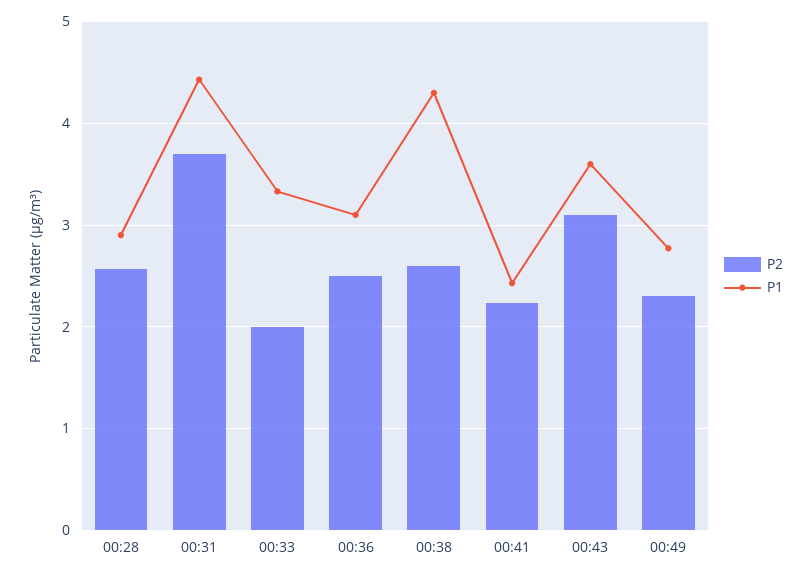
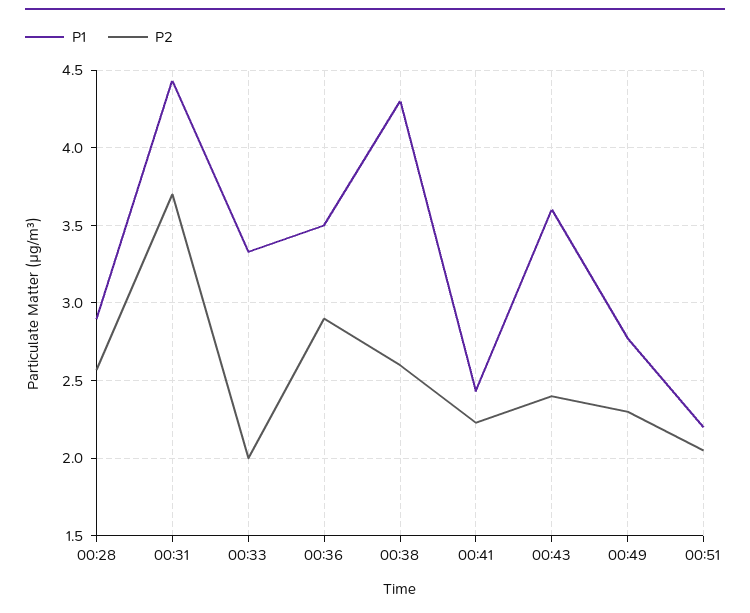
P2, 00:36: 2.5 -> 2.9
P1, 00:36: 3.1 -> 3.5
P2, 00:43: 3.1 -> 2.4
P1, 00:51: none -> 2.2
P2, 00:51: none -> 2.05

